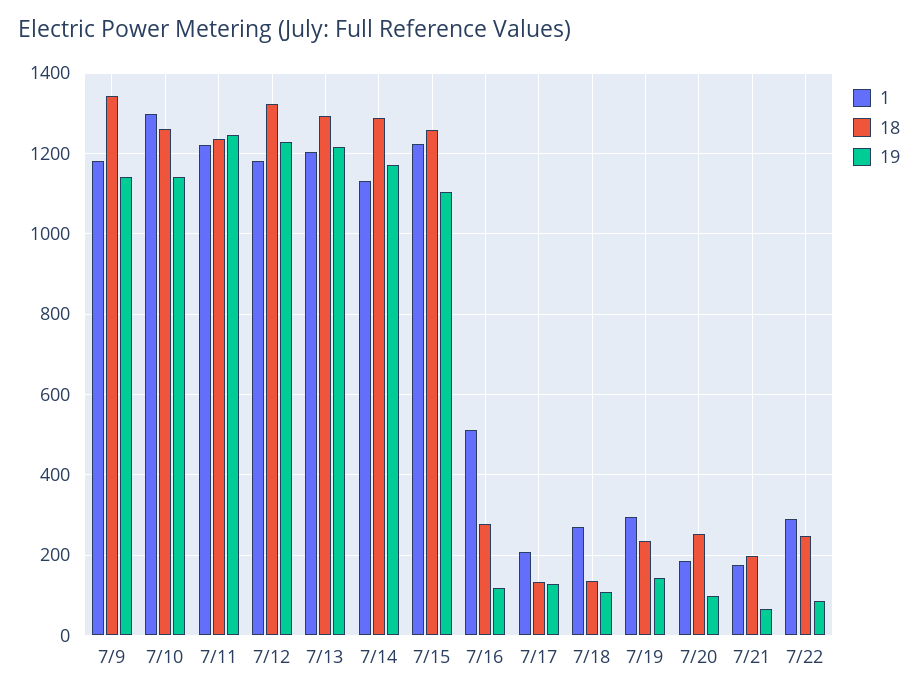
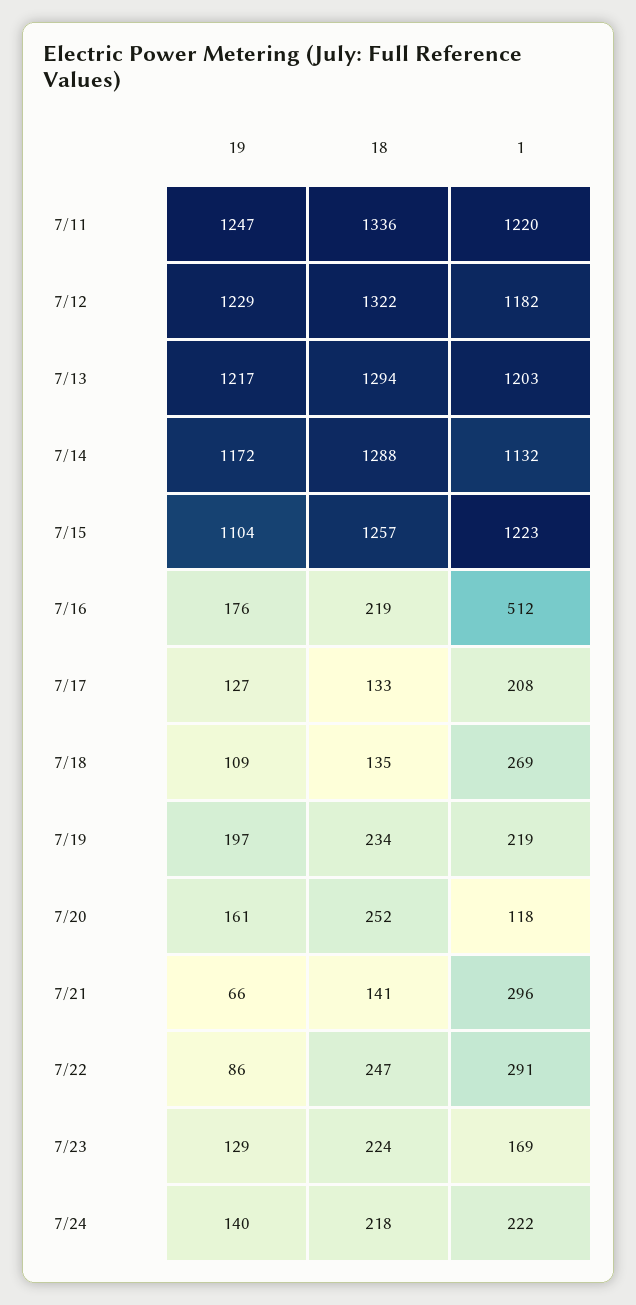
1, 7/9: 1180 -> none
18, 7/9: 1340 -> none
19, 7/9: 1140 -> none
1, 7/10: 1300 -> none
18, 7/10: 1260 -> none
19, 7/10: 1140 -> none
18, 7/11: 1240 -> 1336
18, 7/16: 280 -> 219
19, 7/16: 120 -> 176
1, 7/19: 300 -> 219
19, 7/19: 140 -> 197
1, 7/20: 180 -> 118
19, 7/20: 100 -> 161
1, 7/21: 180 -> 296
18, 7/21: 200 -> 141
19, 7/23: none -> 129
18, 7/23: none -> 224
1, 7/23: none -> 169
19, 7/24: none -> 140
18, 7/24: none -> 218
1, 7/24: none -> 222

